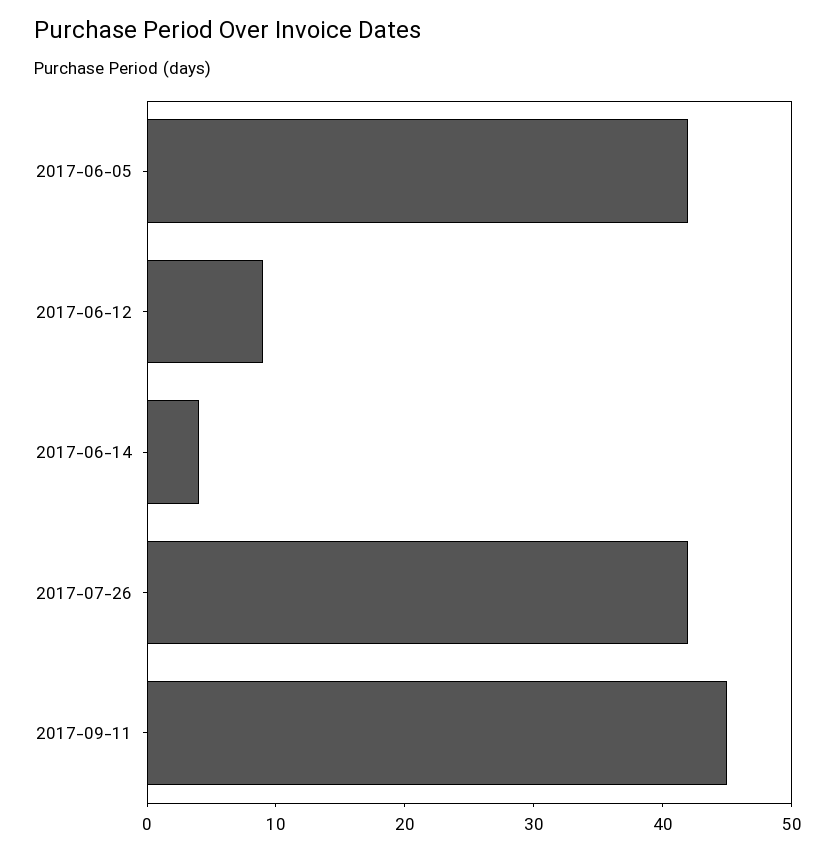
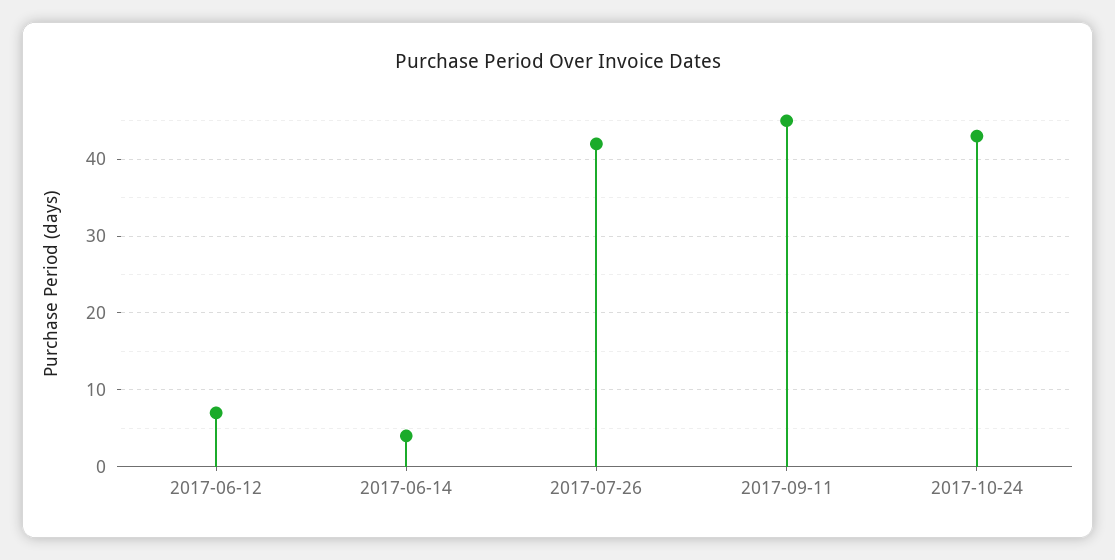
2017-06-05: 42 -> none
2017-06-12: 9 -> 7
2017-10-24: none -> 43

